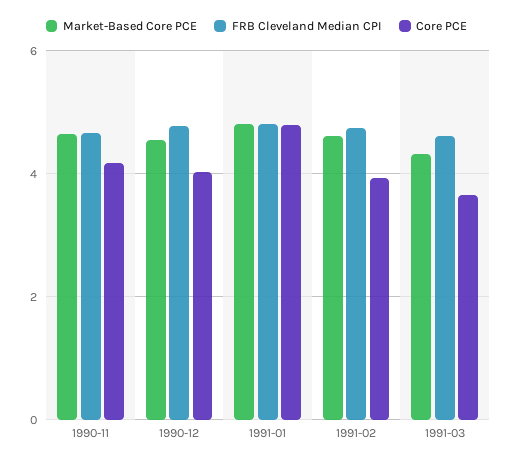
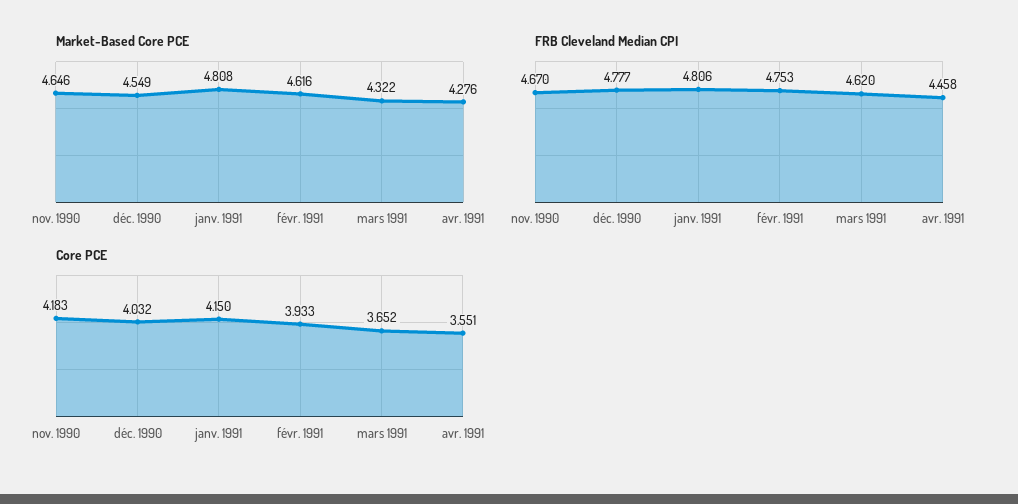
Core PCE, 1991-01: 4.8 -> 4.15
Market-Based Core PCE, avr. 1991: none -> 4.276
FRB Cleveland Median CPI, avr. 1991: none -> 4.458
Core PCE, avr. 1991: none -> 3.551

